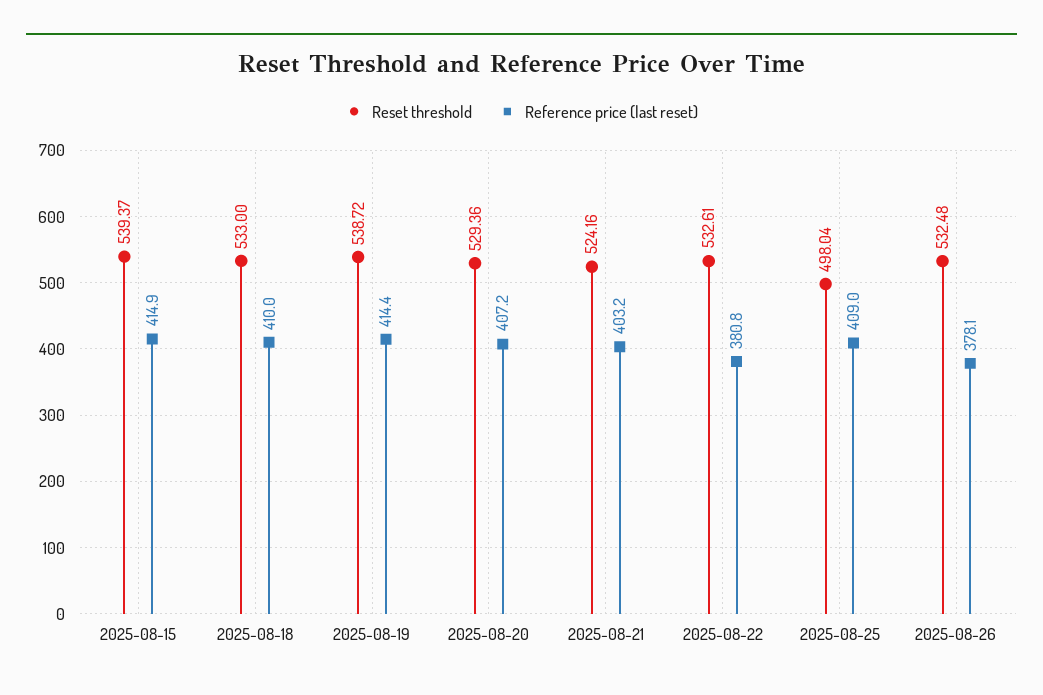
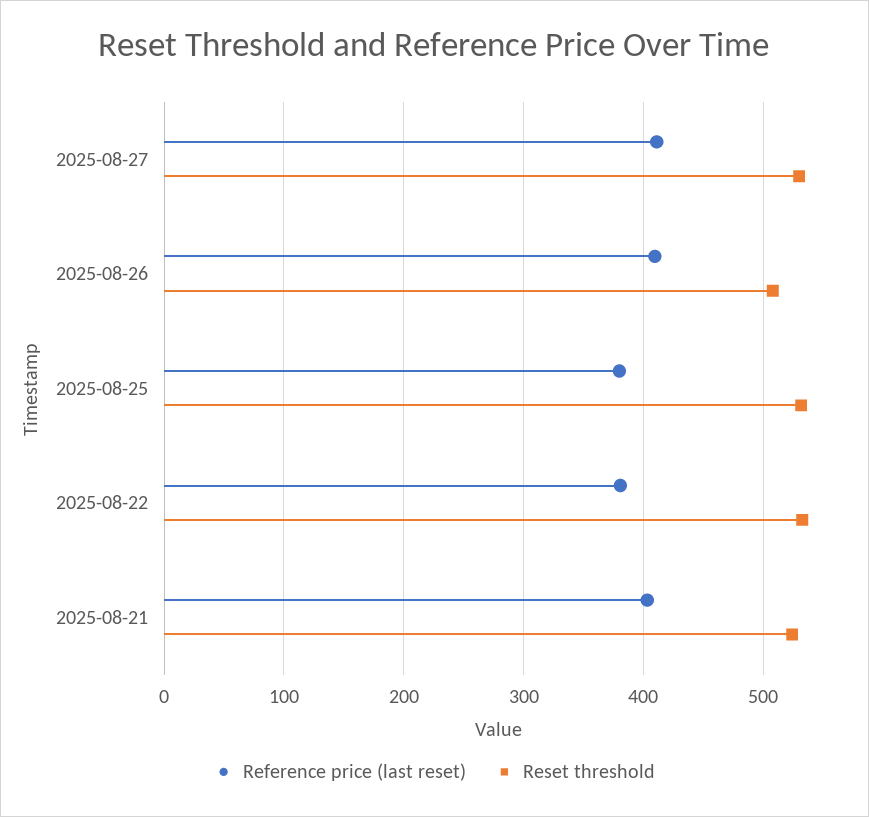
Reset threshold, 2025-08-15: 539.37 -> none
Reference price (last reset), 2025-08-15: 414.9 -> none
Reset threshold, 2025-08-18: 533 -> none
Reference price (last reset), 2025-08-18: 410 -> none
Reset threshold, 2025-08-19: 538.72 -> none
Reference price (last reset), 2025-08-19: 414.4 -> none
Reset threshold, 2025-08-20: 529.36 -> none
Reference price (last reset), 2025-08-20: 407.2 -> none
Reset threshold, 2025-08-25: 498.04 -> 530
Reference price (last reset), 2025-08-25: 409 -> 380
Reset threshold, 2025-08-26: 532.48 -> 510
Reference price (last reset), 2025-08-26: 378.1 -> 410
Reference price (last reset), 2025-08-27: none -> 410
Reset threshold, 2025-08-27: none -> 530

